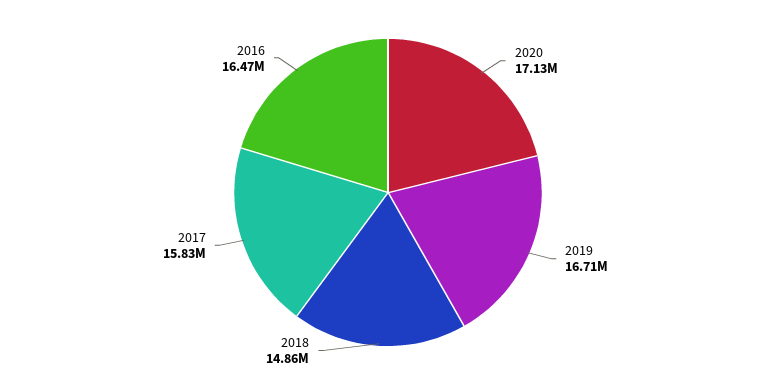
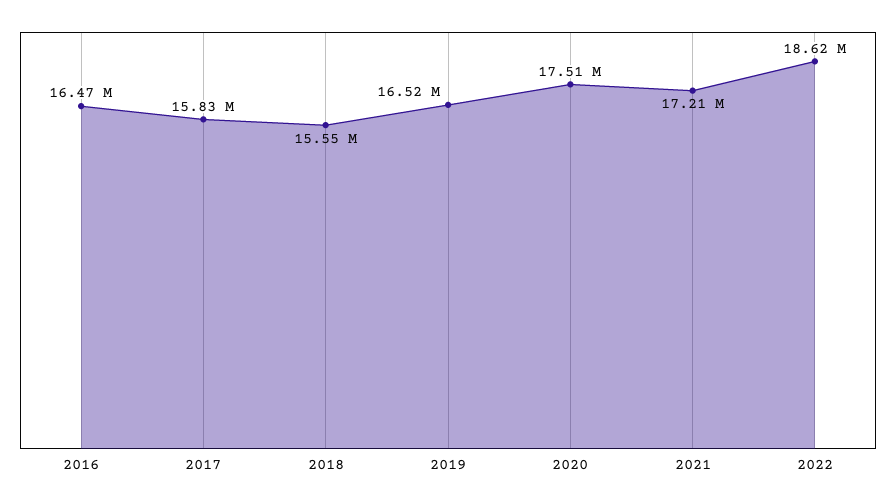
2020: 17130000 -> 17510000
2019: 16710000 -> 16520000
2018: 14860000 -> 15550000
2021: none -> 17210000
2022: none -> 18620000

